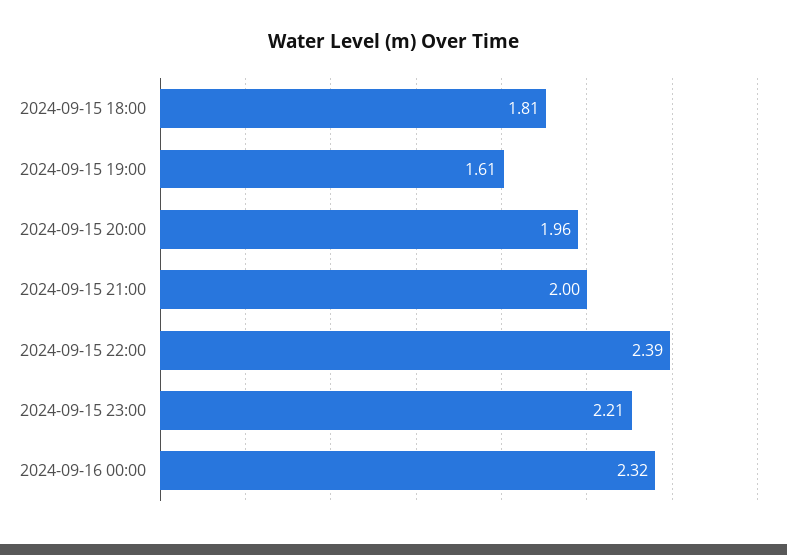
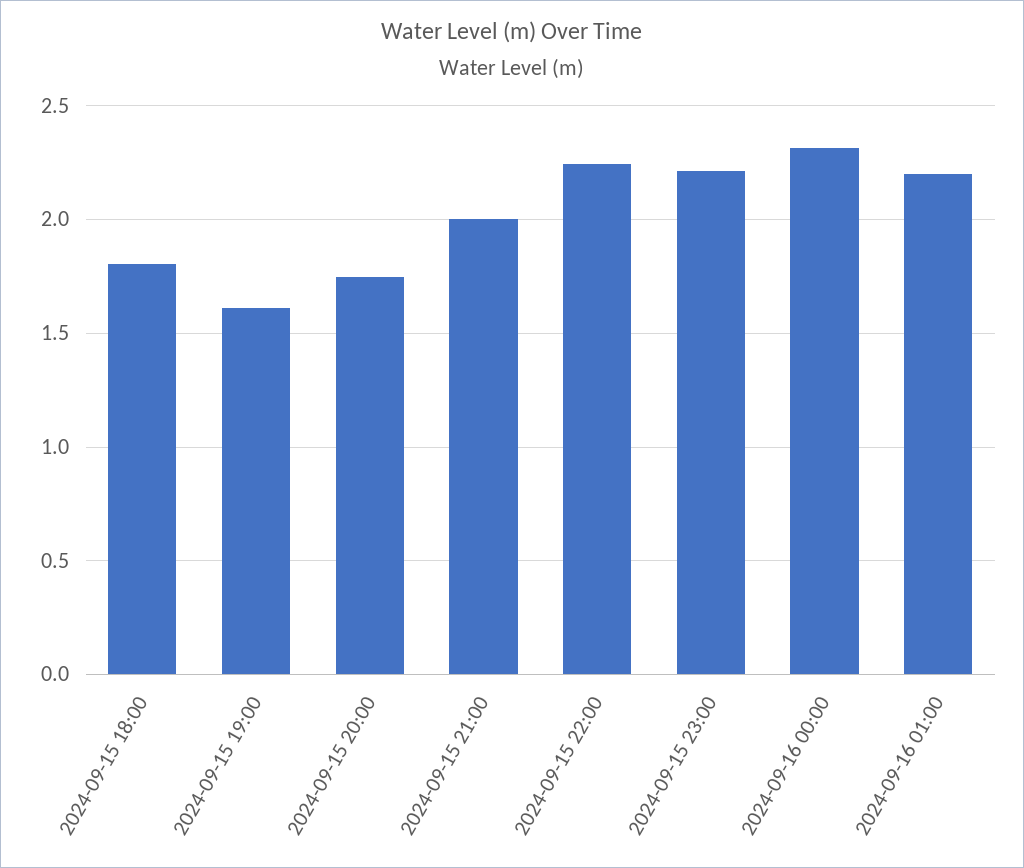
2024-09-15 20:00: 1.96 -> 1.75
2024-09-15 22:00: 2.39 -> 2.25
2024-09-16 01:00: none -> 2.2

